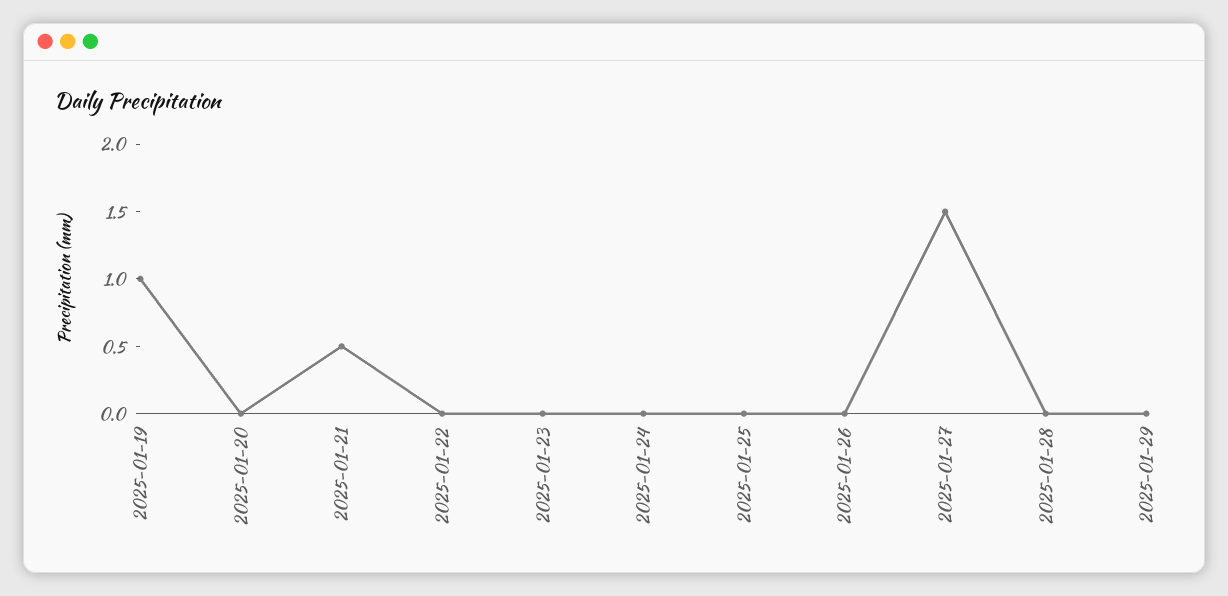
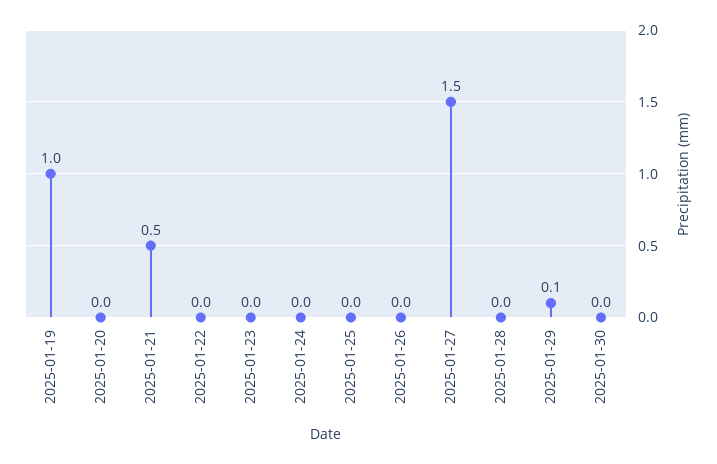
2025-01-29: 0 -> 0.1
2025-01-30: none -> 0

